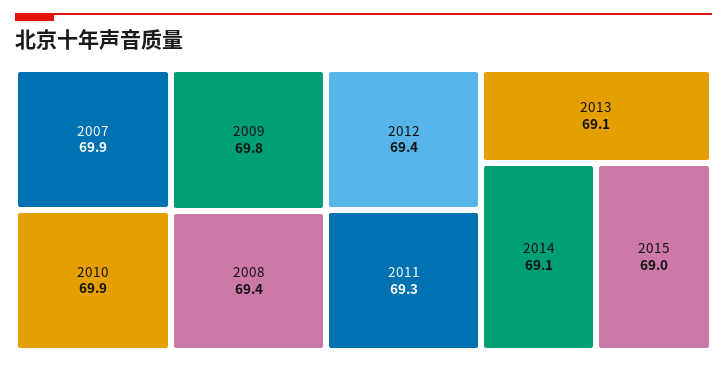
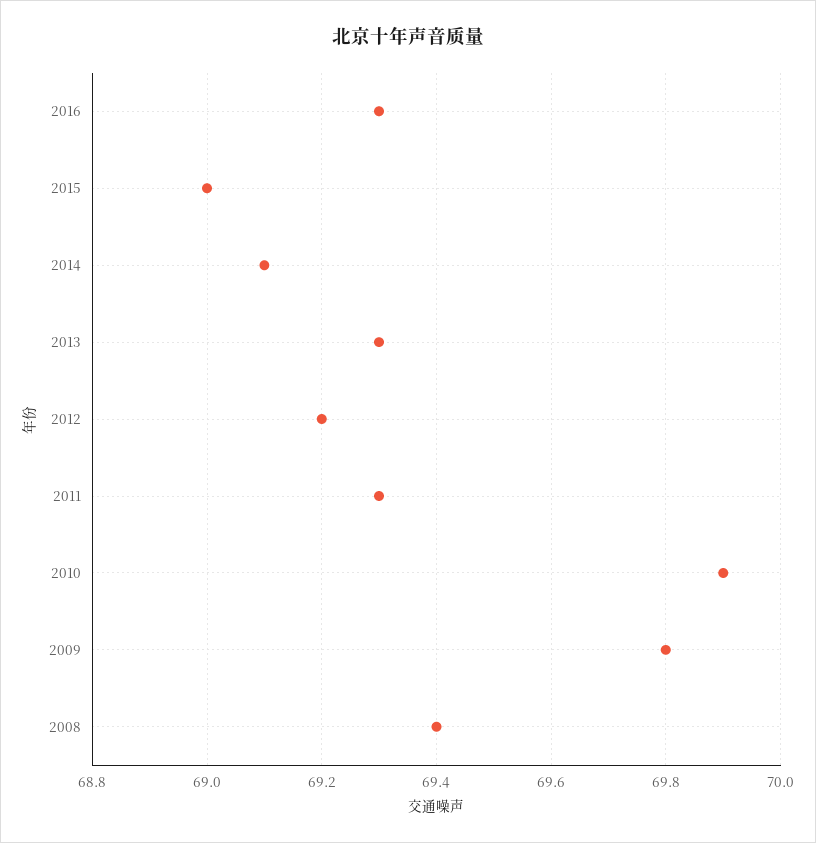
2007: 69.9 -> none
2012: 69.4 -> 69.2
2013: 69.1 -> 69.3
2016: none -> 69.3

